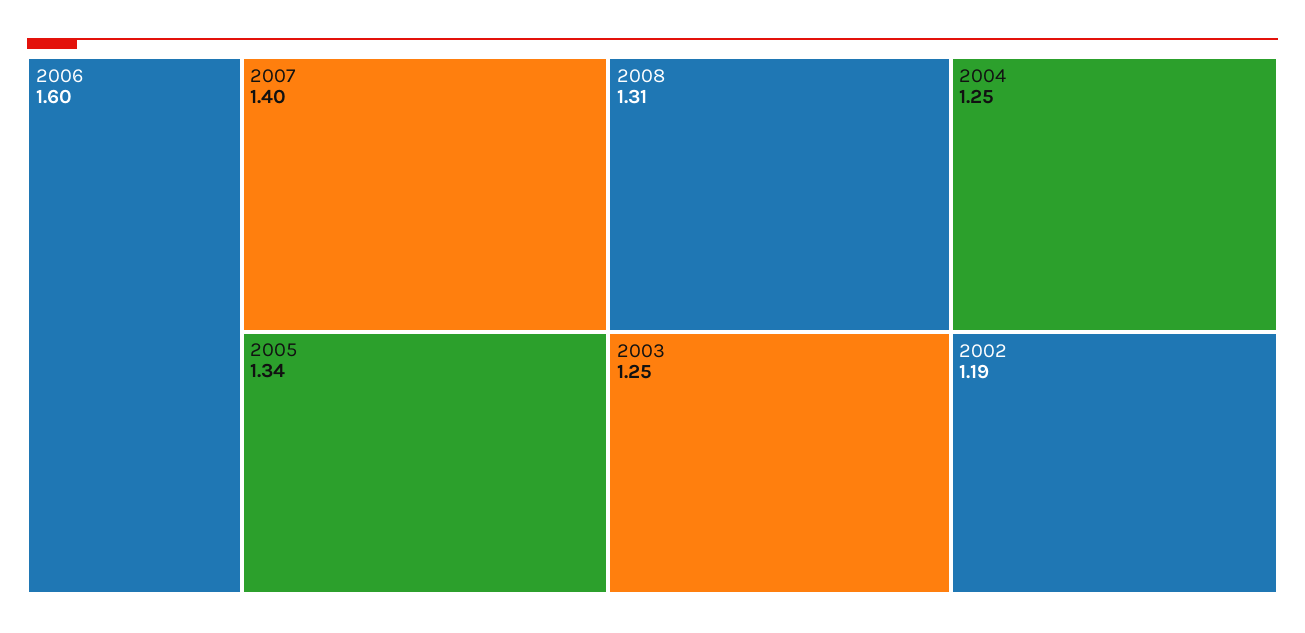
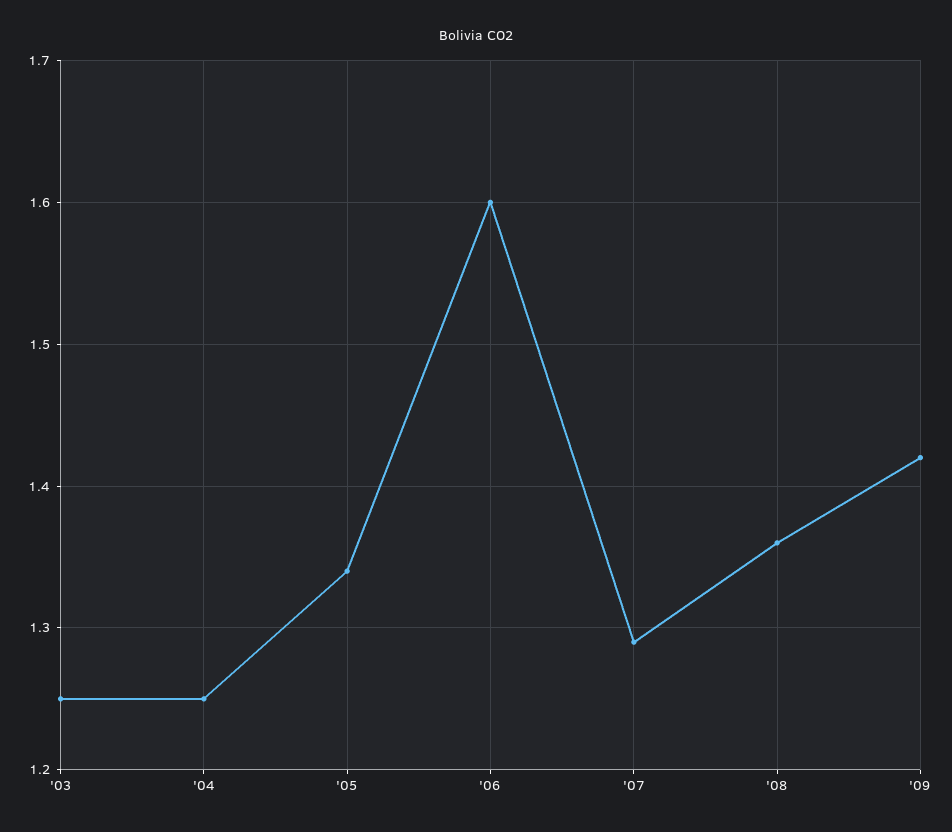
2007: 1.4 -> 1.29
2008: 1.31 -> 1.36
2002: 1.19 -> none
'09: none -> 1.42

